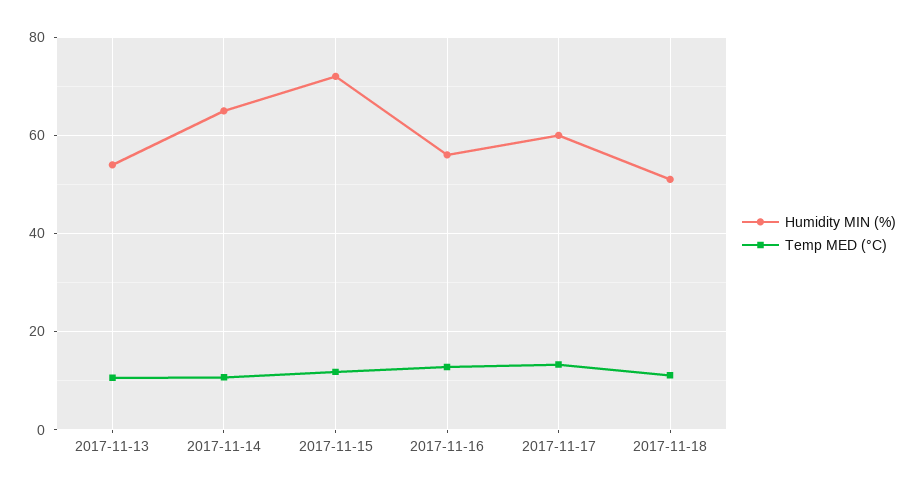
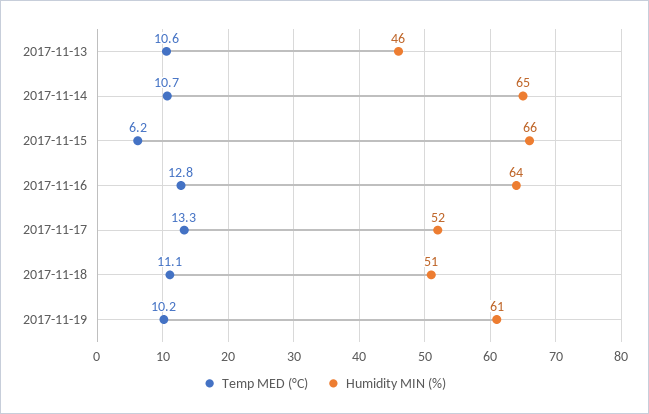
Humidity MIN (%), 2017-11-13: 54 -> 46
Humidity MIN (%), 2017-11-15: 72 -> 66
Temp MED (°C), 2017-11-15: 12 -> 6.2
Humidity MIN (%), 2017-11-16: 56 -> 64
Humidity MIN (%), 2017-11-17: 60 -> 52
Temp MED (°C), 2017-11-19: none -> 10.2
Humidity MIN (%), 2017-11-19: none -> 61

